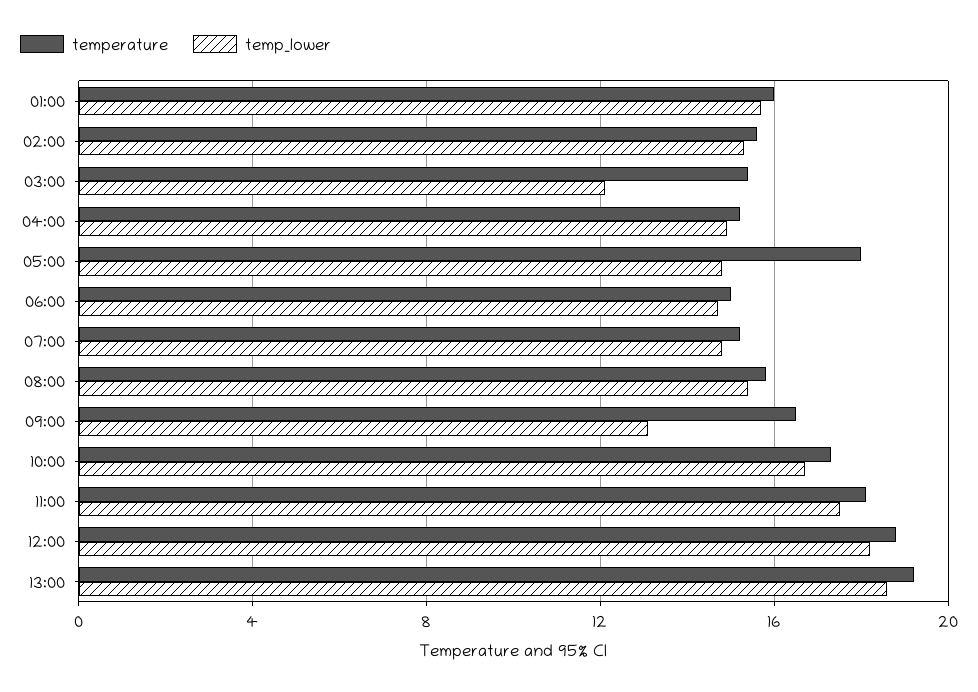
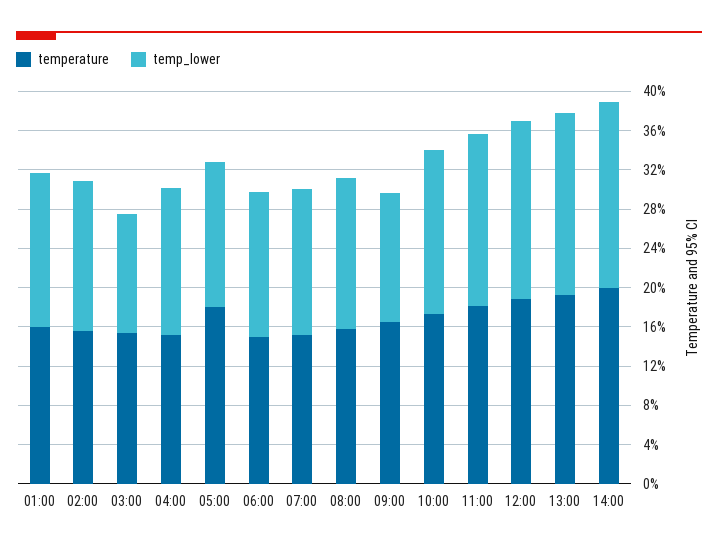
temperature, 14:00: none -> 20
temp_lower, 14:00: none -> 19

